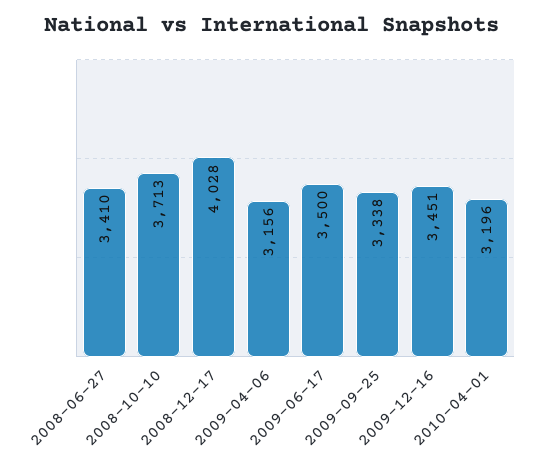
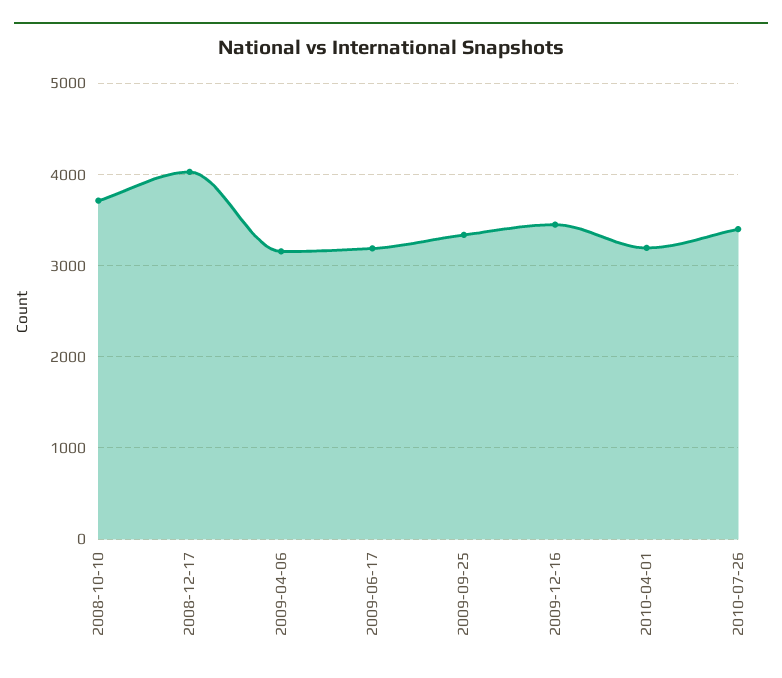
2008-06-27: 3410 -> none
2009-06-17: 3500 -> 3200
2010-07-26: none -> 3400

